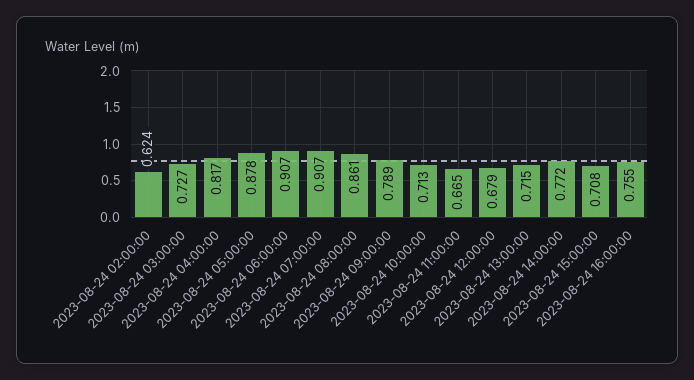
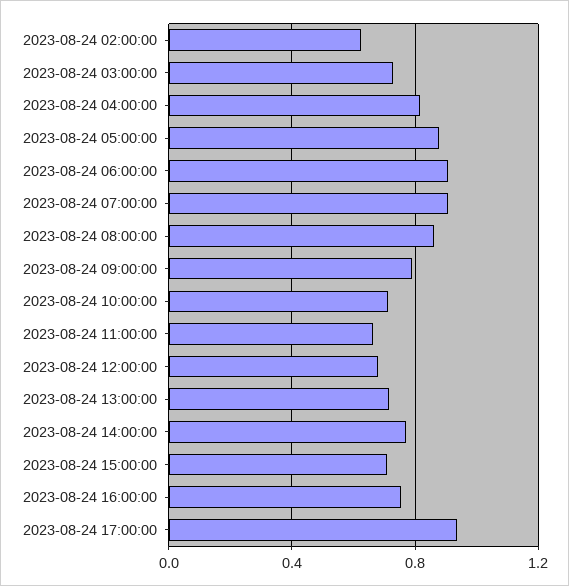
2023-08-24 17:00:00: none -> 0.95

